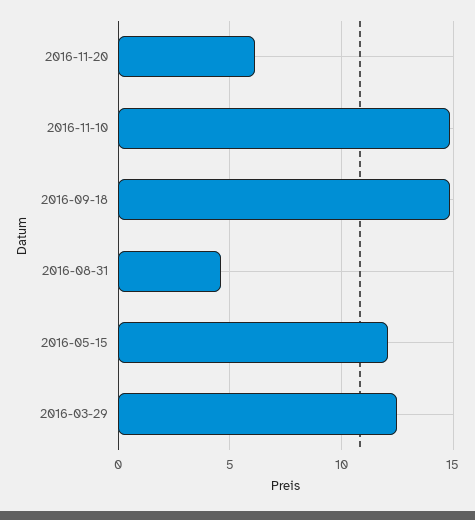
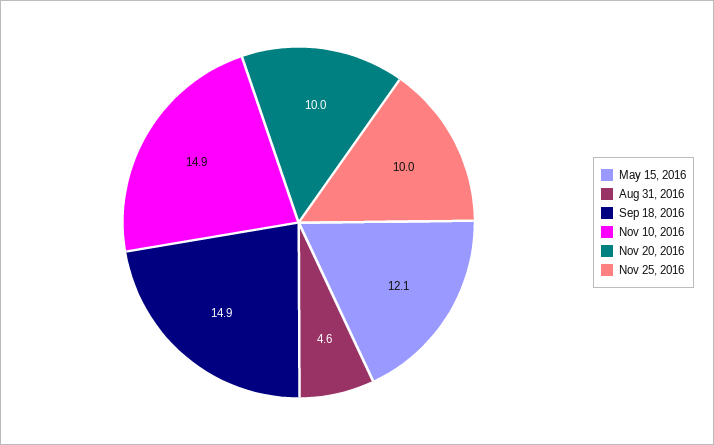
2016-11-20: 6 -> 10
2016-03-29: 12.5 -> none
Nov 25, 2016: none -> 10

